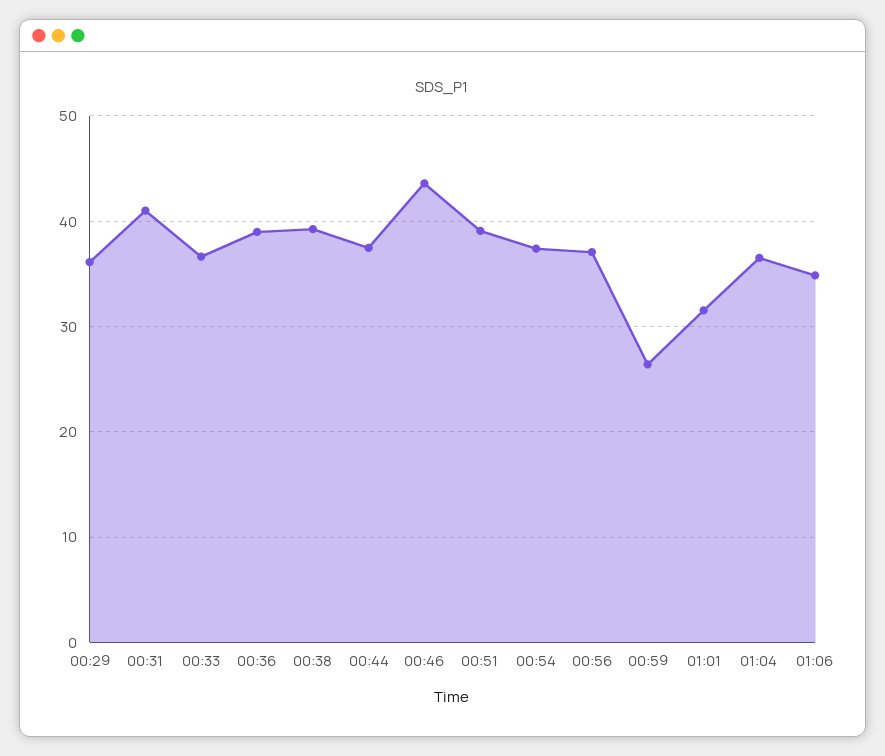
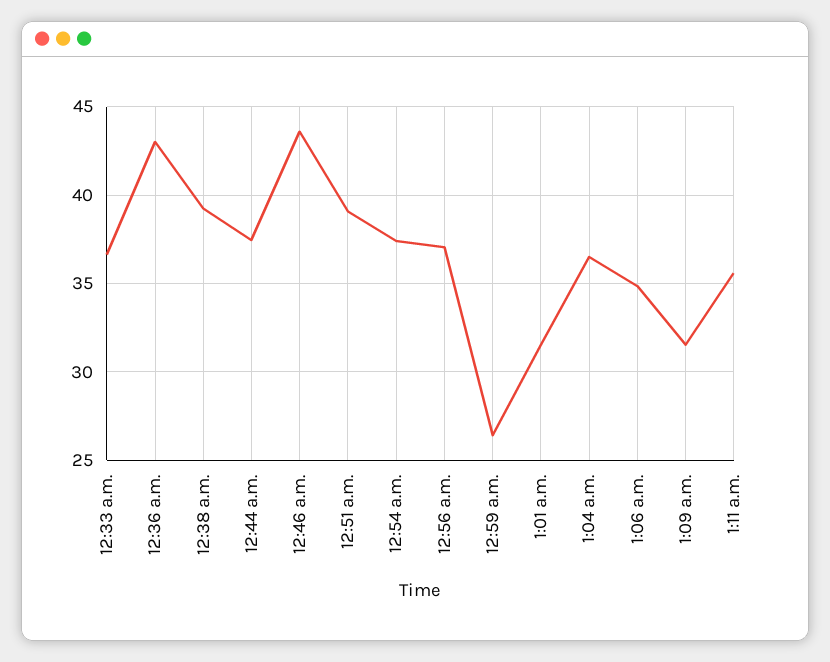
00:29: 36 -> none
00:31: 41 -> none
00:36: 39 -> 43
1:09 a.m.: none -> 31.5
1:11 a.m.: none -> 35.5

